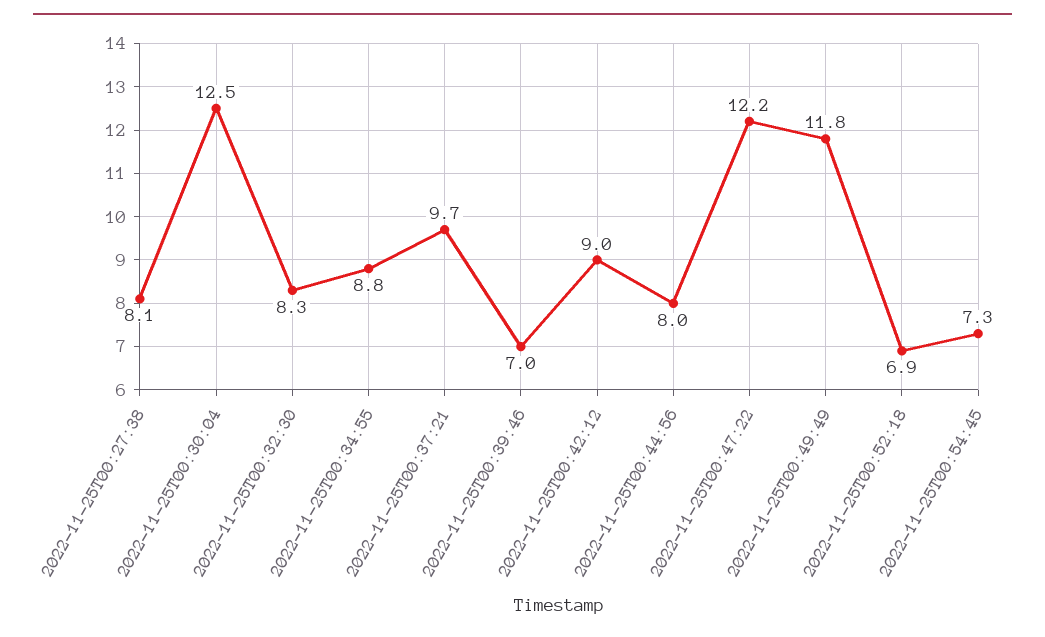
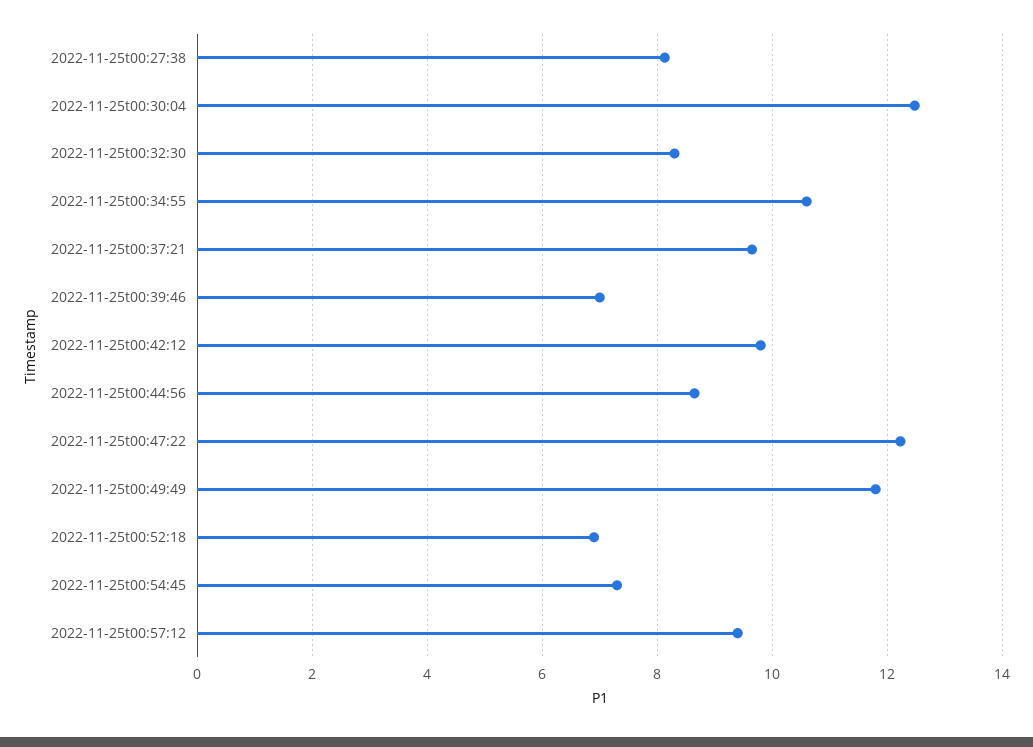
2022-11-25T00:34:55: 8.8 -> 10.6
2022-11-25T00:42:12: 9 -> 9.8
2022-11-25T00:44:56: 8 -> 8.6
2022-11-25t00:57:12: none -> 9.4

